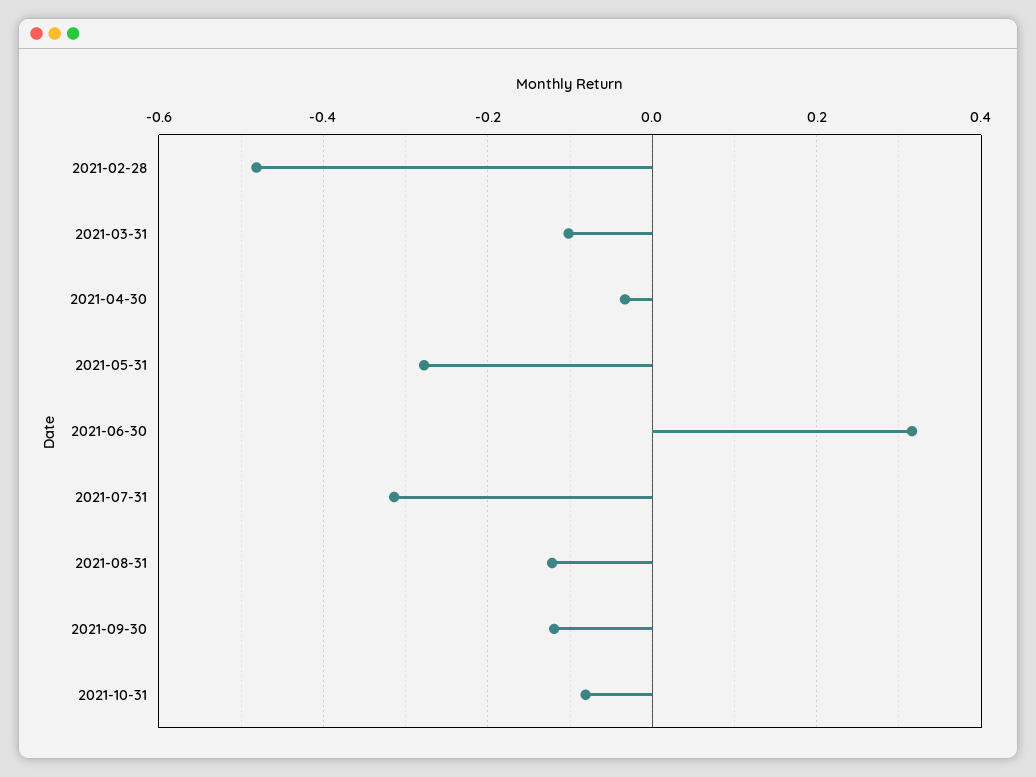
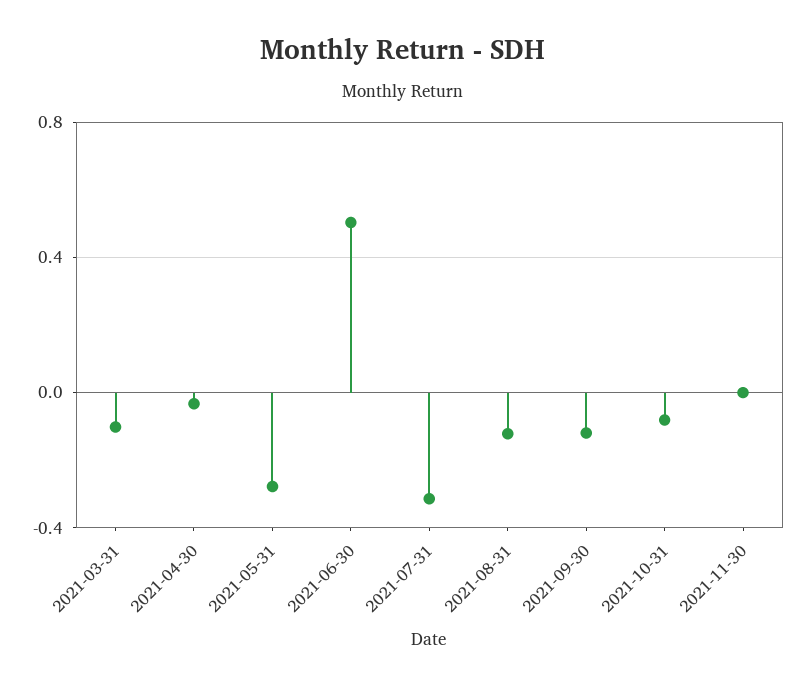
2021-02-28: -0.48 -> none
2021-06-30: 0.32 -> 0.5
2021-11-30: none -> 0

